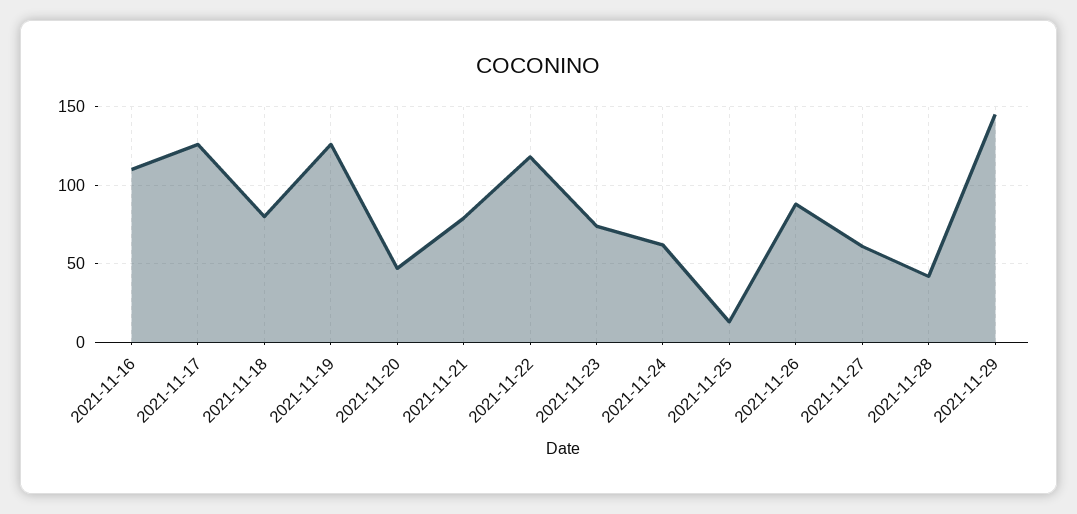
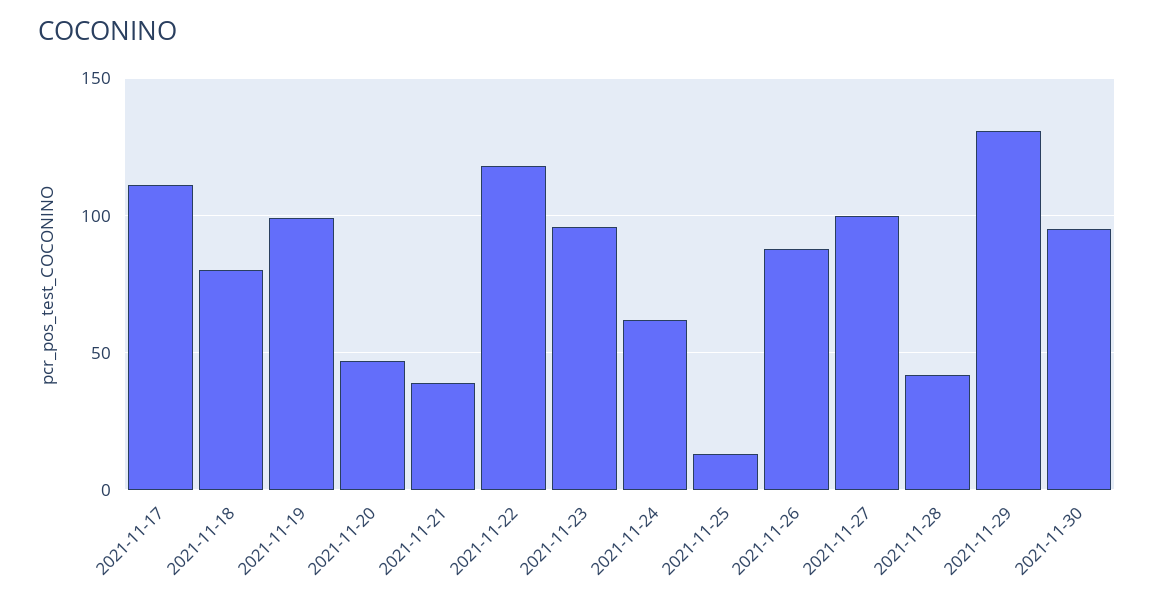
2021-11-16: 110 -> none
2021-11-17: 125 -> 110
2021-11-19: 125 -> 100
2021-11-21: 80 -> 40
2021-11-23: 75 -> 95
2021-11-27: 60 -> 100
2021-11-29: 145 -> 130
2021-11-30: none -> 95

